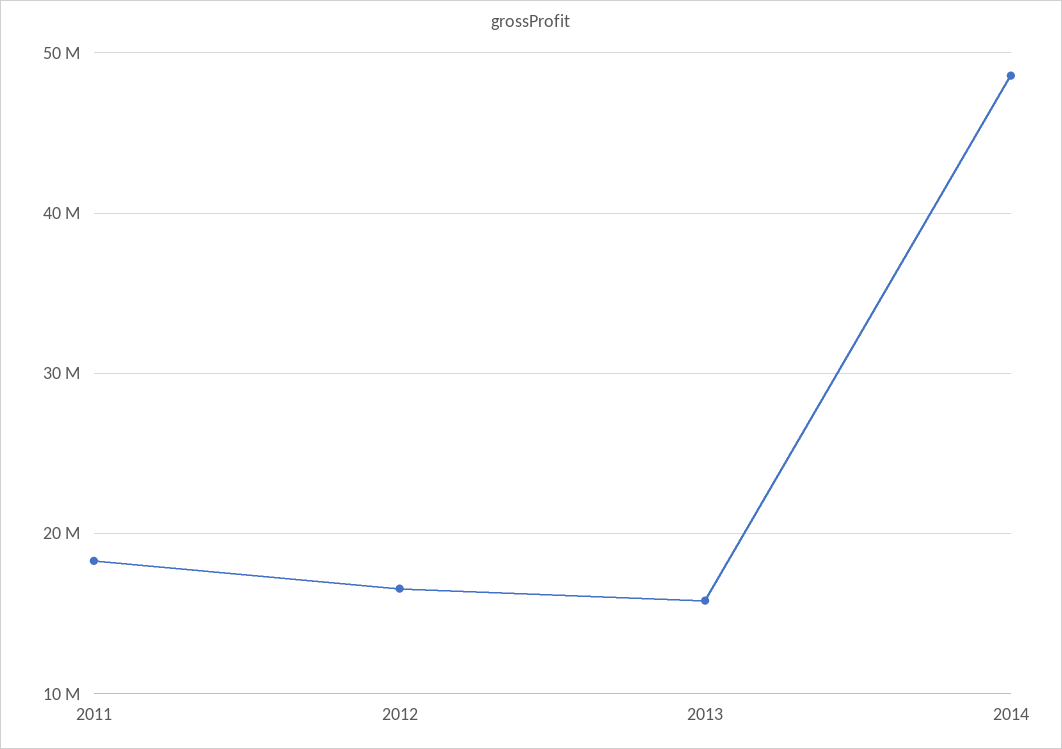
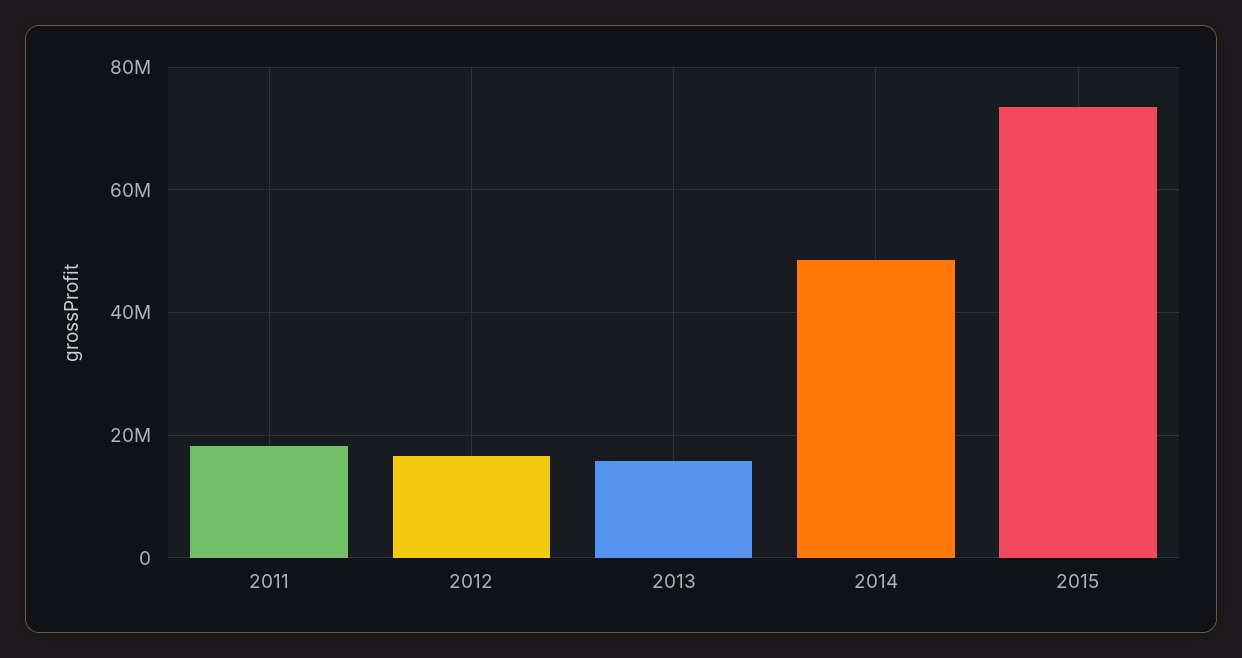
2015: none -> 74000000

